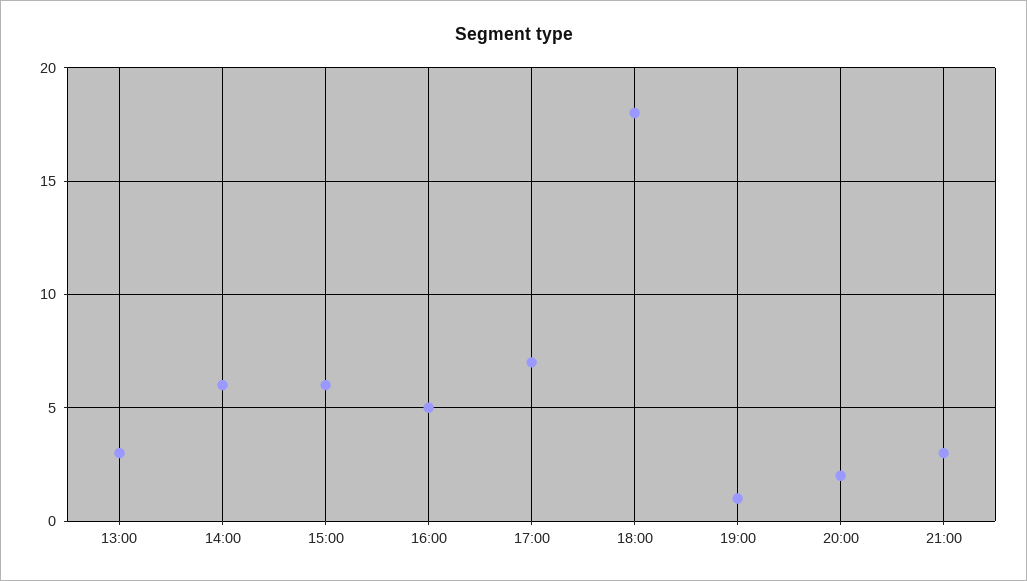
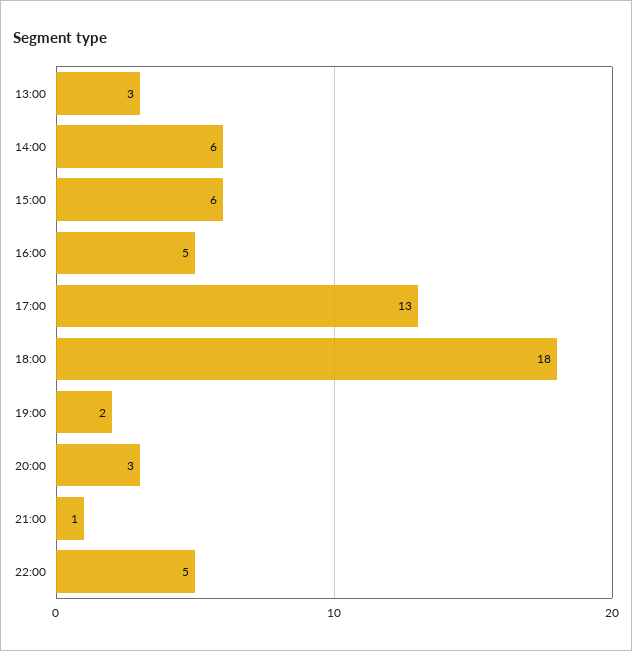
17:00: 7 -> 13
19:00: 1 -> 2
20:00: 2 -> 3
21:00: 3 -> 1
22:00: none -> 5

